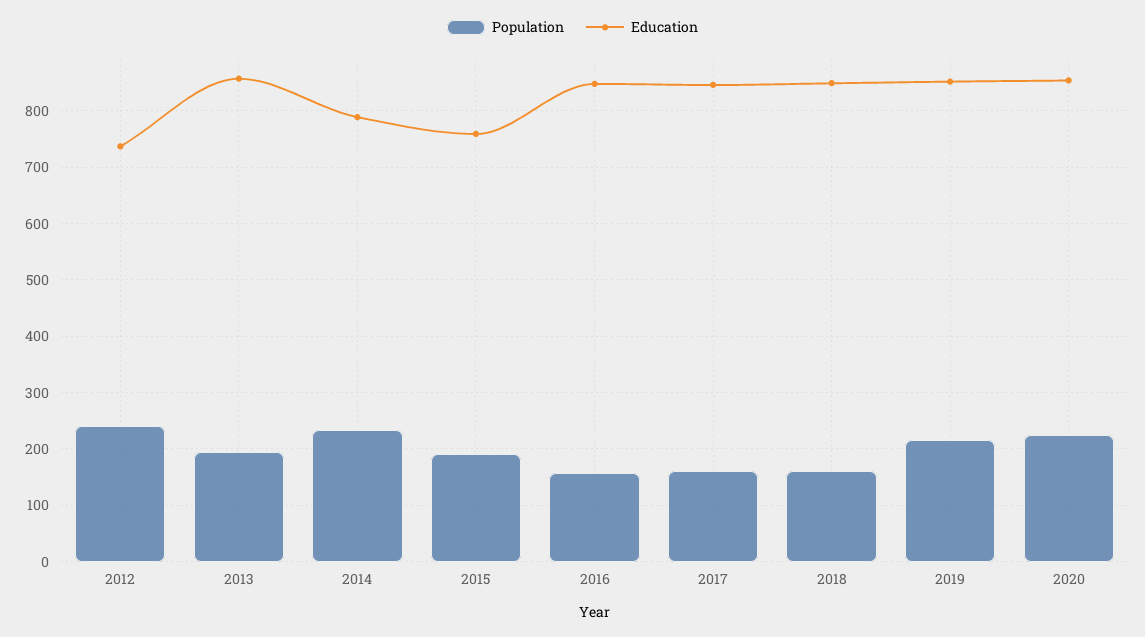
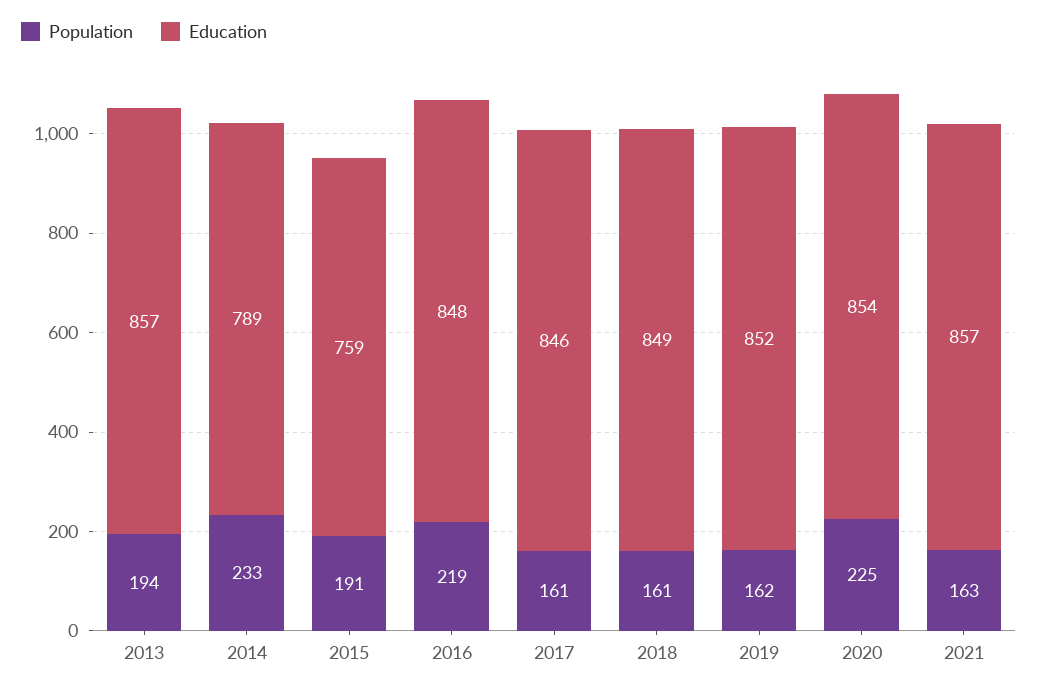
Population, 2012: 240 -> none
Education, 2012: 740 -> none
Population, 2016: 160 -> 219
Population, 2019: 220 -> 162
Population, 2021: none -> 163
Education, 2021: none -> 857

